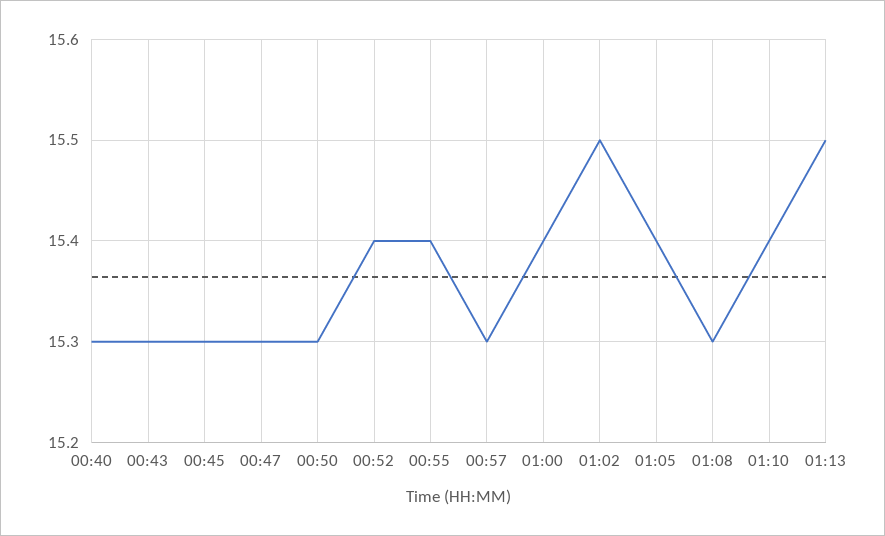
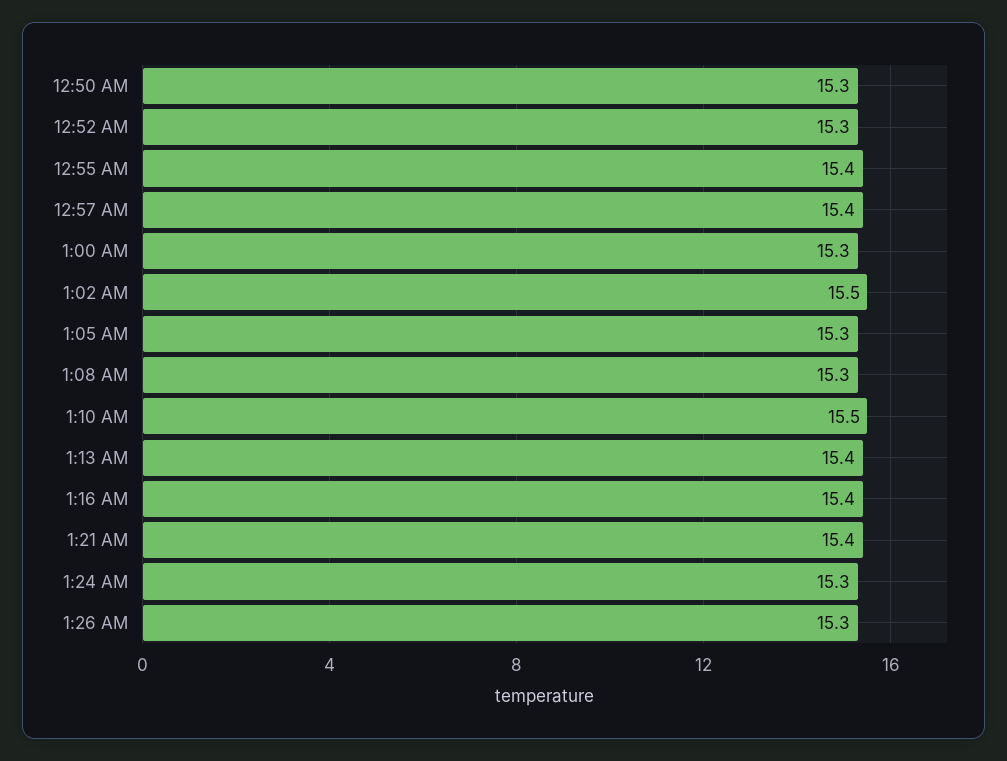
00:40: 15.3 -> none
00:43: 15.3 -> none
00:45: 15.3 -> none
00:47: 15.3 -> none
00:52: 15.4 -> 15.3
00:57: 15.3 -> 15.4
01:00: 15.4 -> 15.3
01:05: 15.4 -> 15.3
01:10: 15.4 -> 15.5
01:13: 15.5 -> 15.4
1:16 AM: none -> 15.4
1:21 AM: none -> 15.4
1:24 AM: none -> 15.3
1:26 AM: none -> 15.3

